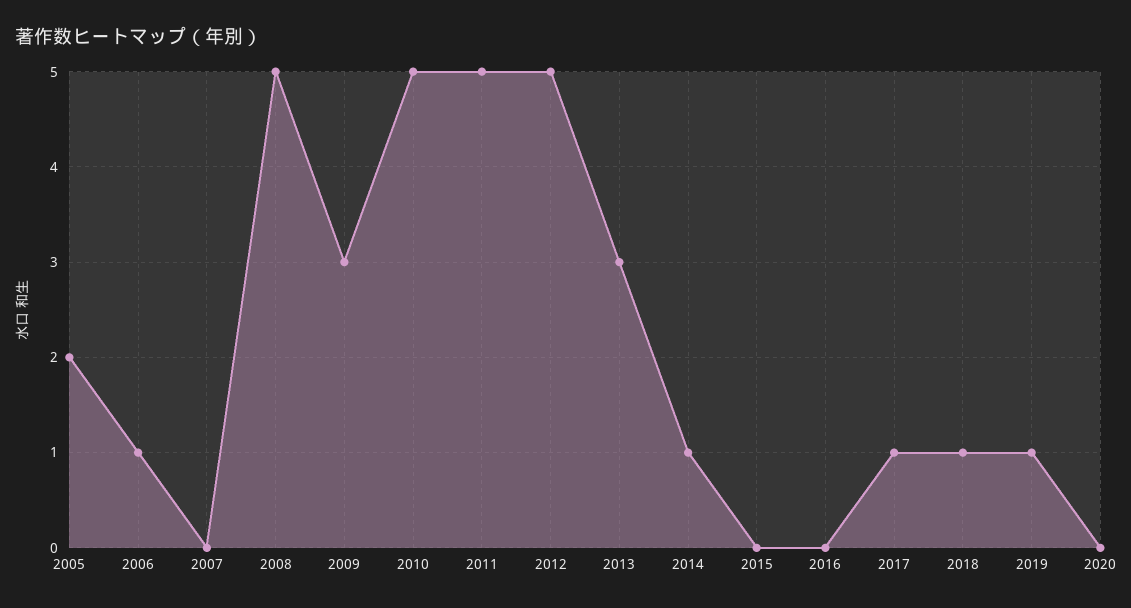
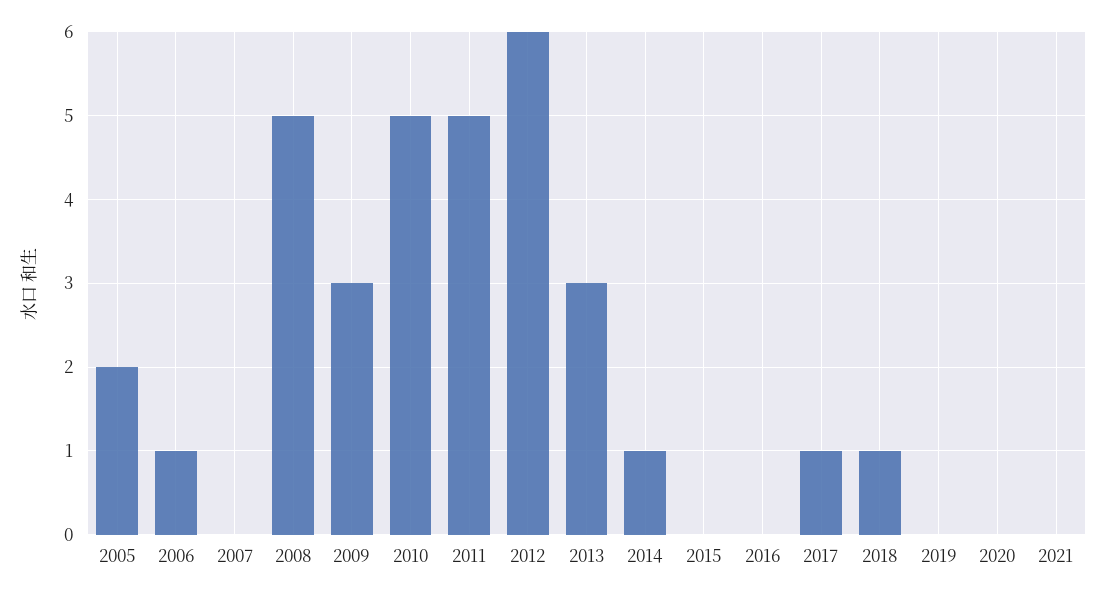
2012: 5 -> 6
2019: 1 -> 0
2021: none -> 0

